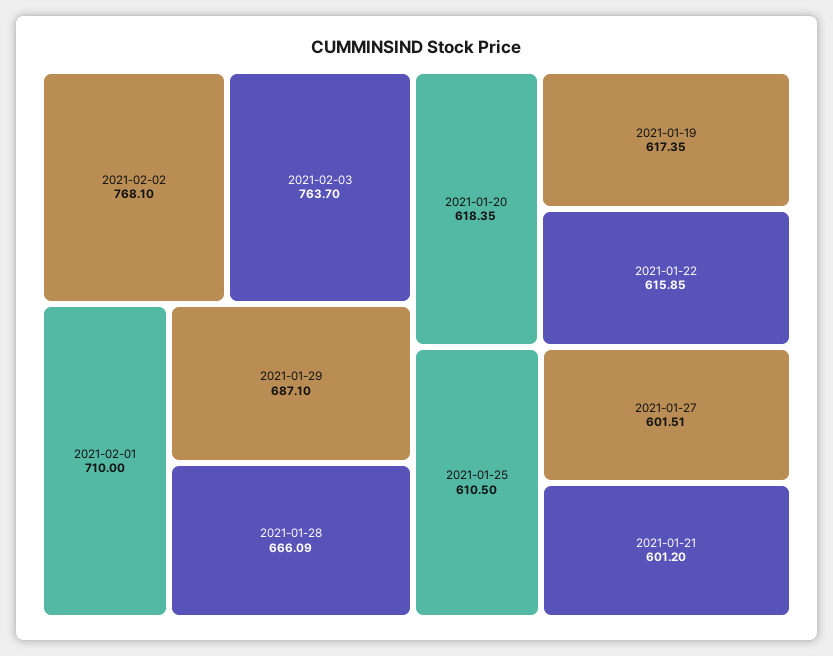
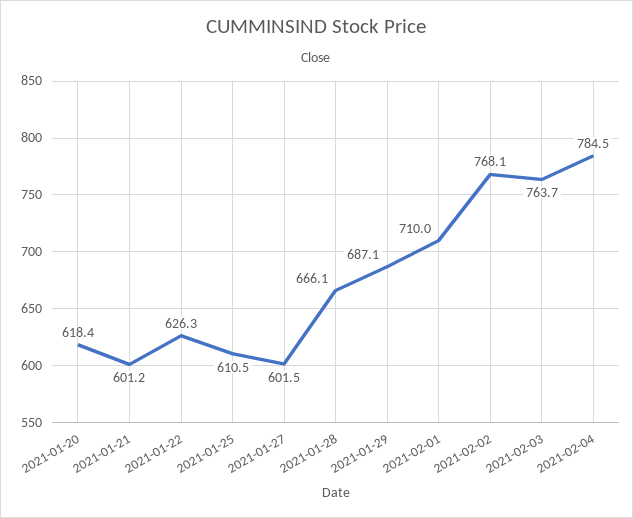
2021-01-19: 617.35 -> none
2021-01-22: 615.85 -> 626.3
2021-02-04: none -> 784.5

